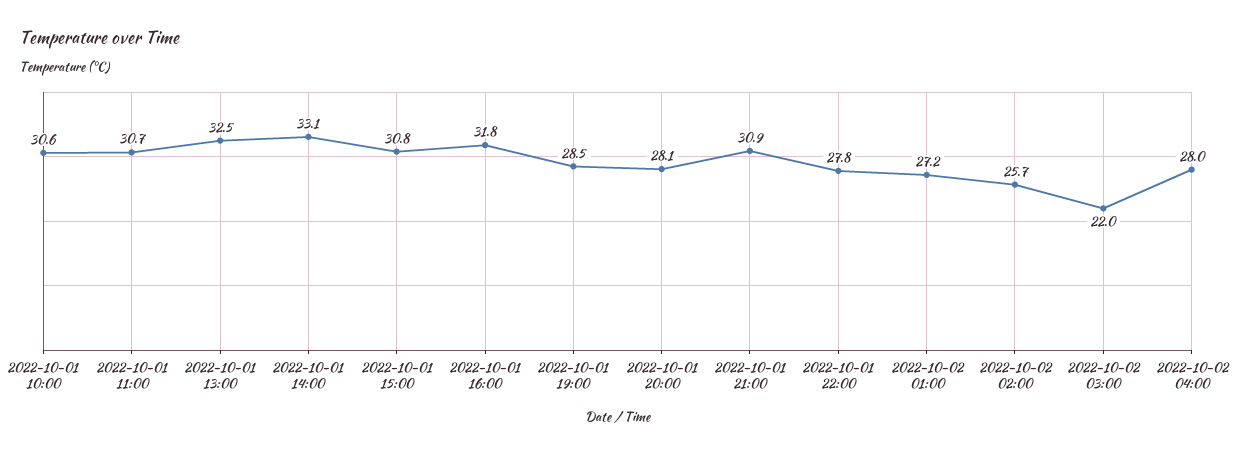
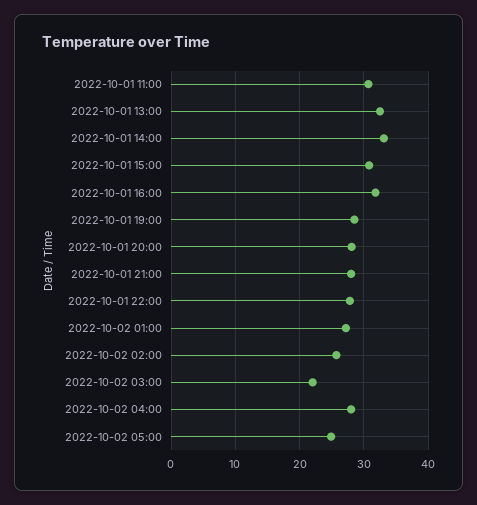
2022-10-01 10:00: 30.6 -> none
2022-10-01 21:00: 30.9 -> 28
2022-10-02 05:00: none -> 25

